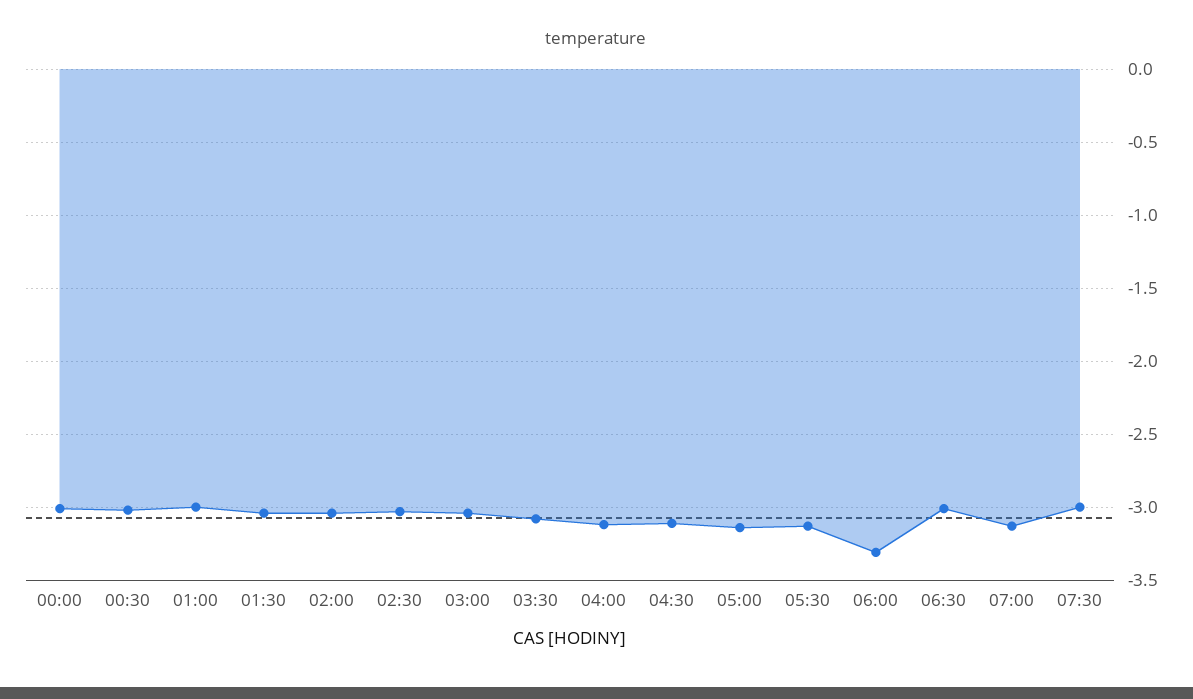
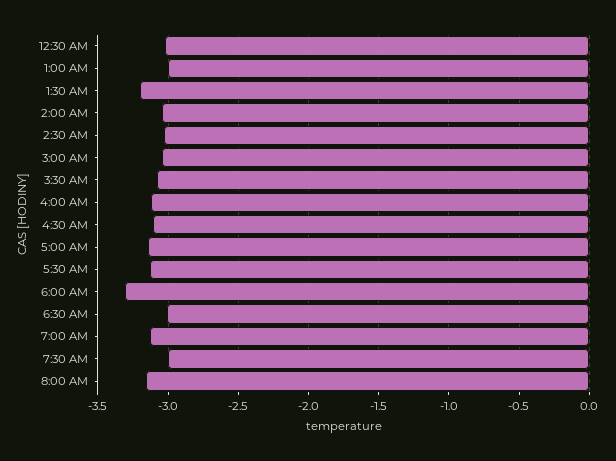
00:00: -3 -> none
01:30: -3.05 -> -3.2
8:00 AM: none -> -3.15

